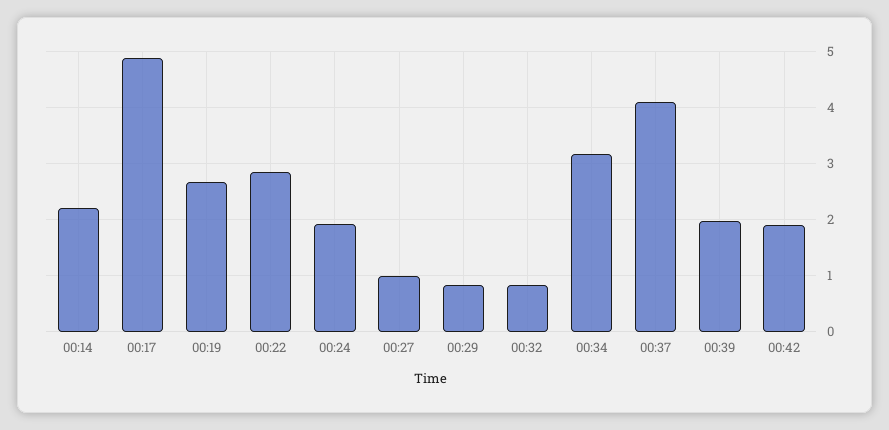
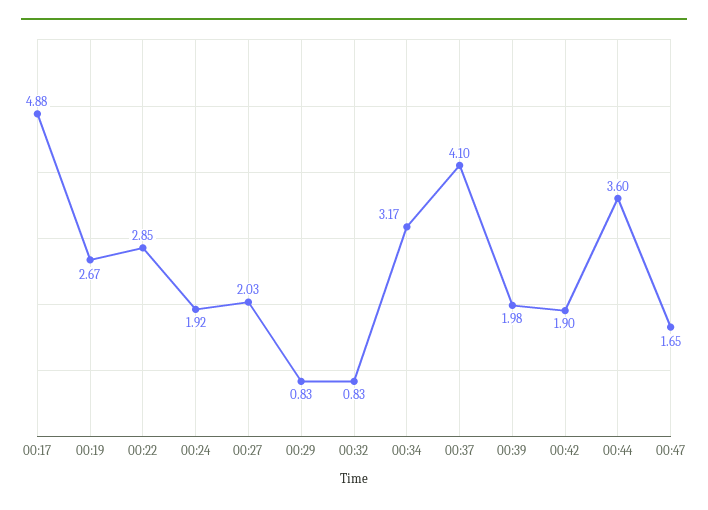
00:14: 2.2 -> none
00:27: 1 -> 2.03
00:44: none -> 3.6
00:47: none -> 1.65

